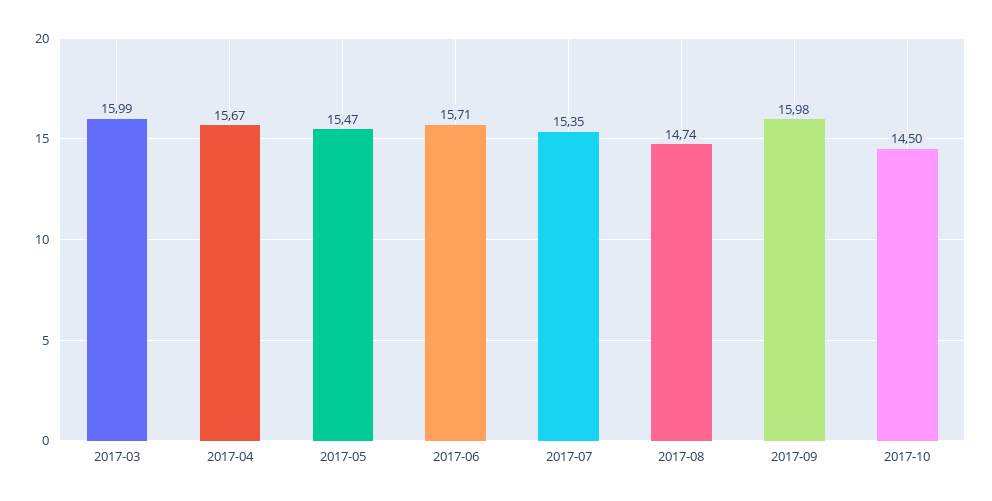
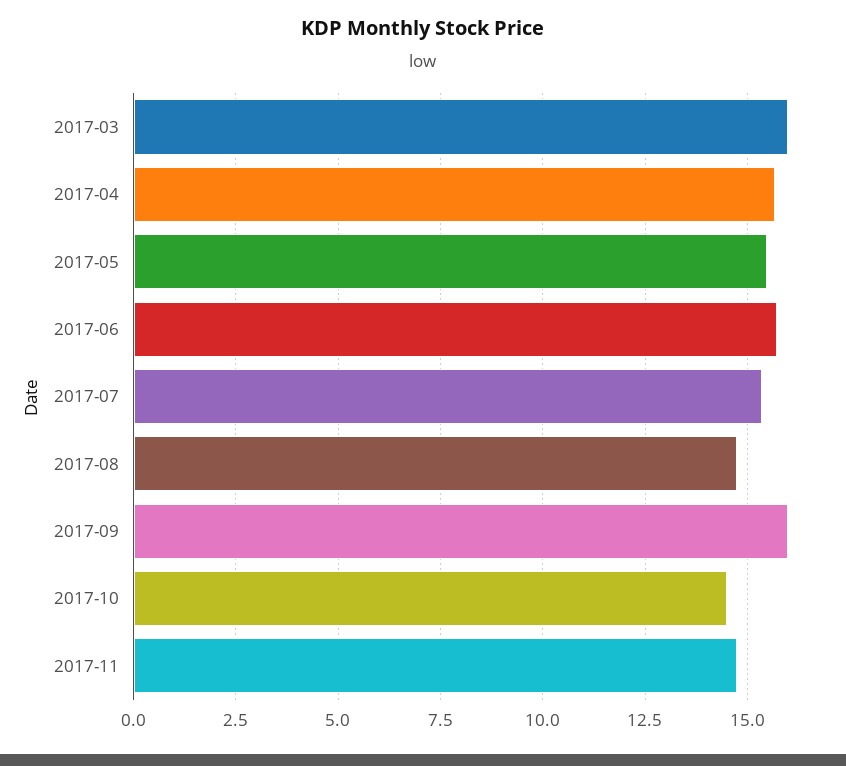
2017-11: none -> 14.75

